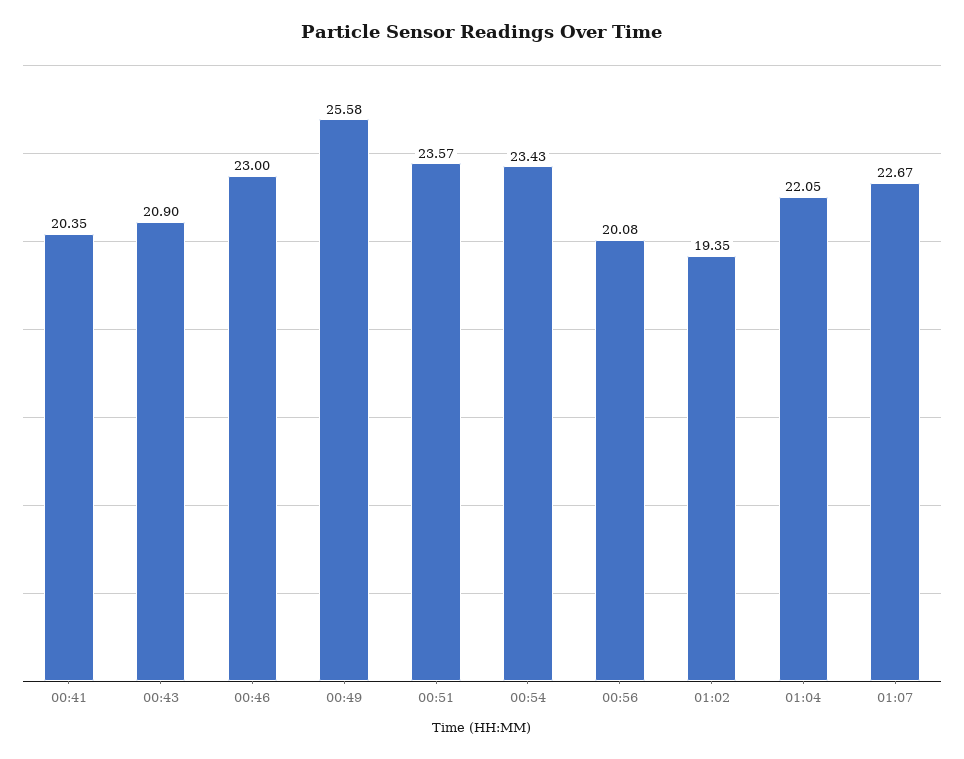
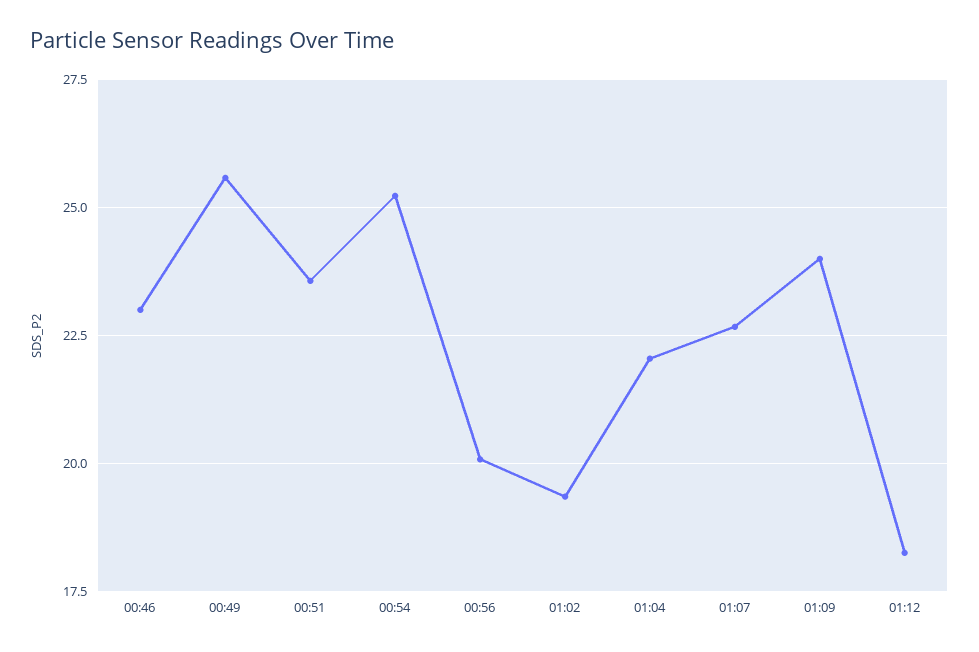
00:41: 20.35 -> none
00:43: 20.9 -> none
00:54: 23.43 -> 25.25
01:09: none -> 24
01:12: none -> 18.25

